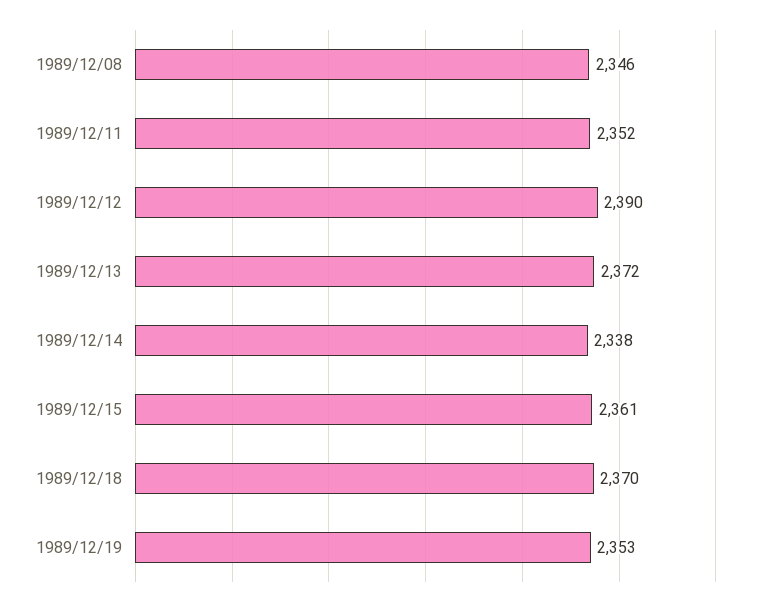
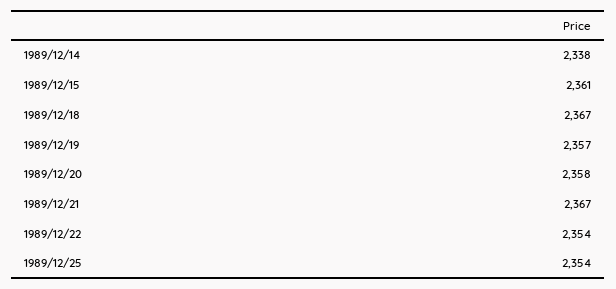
1989/12/08: 2346 -> none
1989/12/11: 2352 -> none
1989/12/12: 2390 -> none
1989/12/13: 2372 -> none
1989/12/18: 2370 -> 2367
1989/12/19: 2353 -> 2357
1989/12/20: none -> 2358
1989/12/21: none -> 2367
1989/12/22: none -> 2354
1989/12/25: none -> 2354

